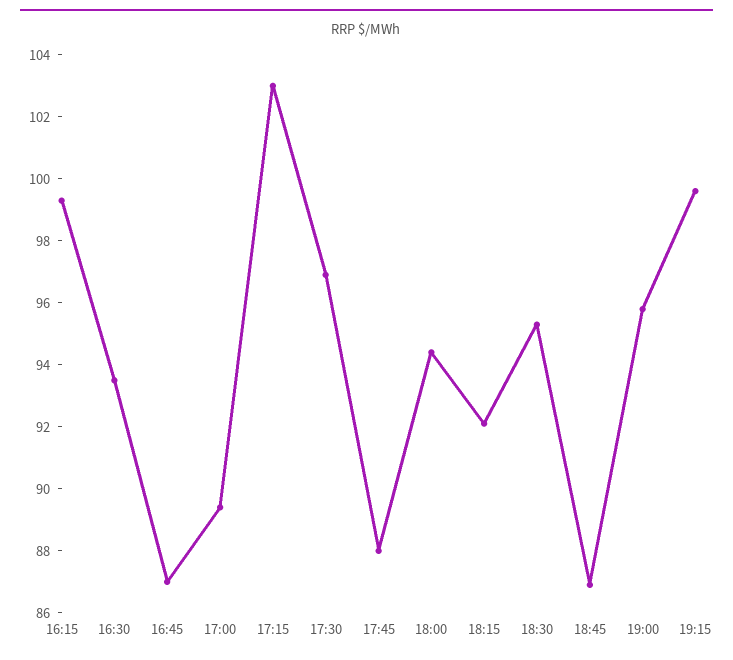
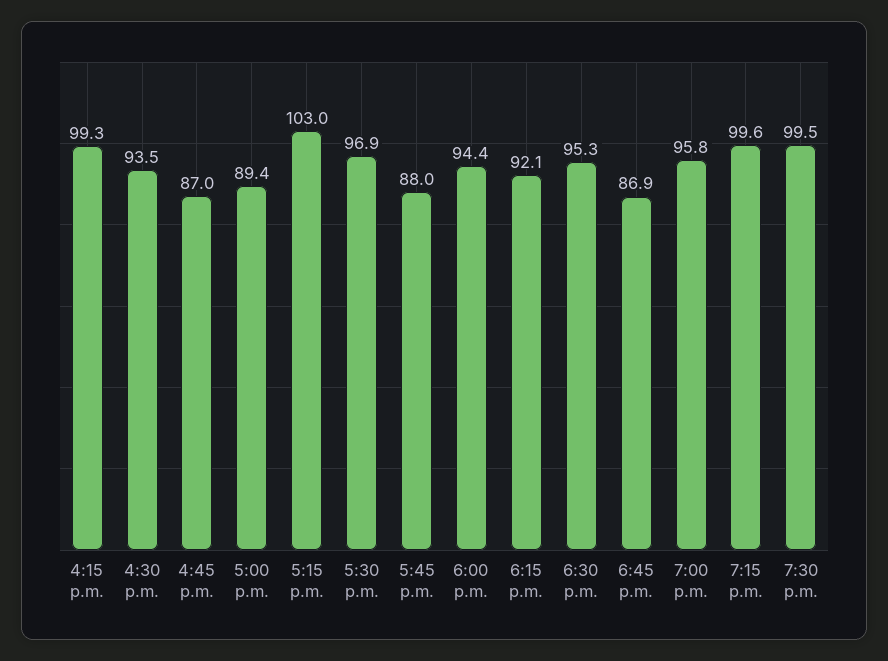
7:30 p.m.: none -> 99.5

